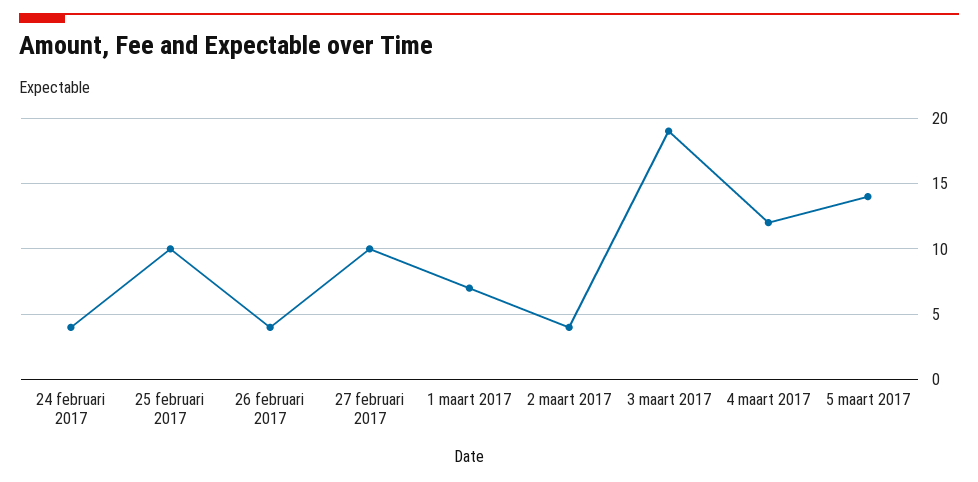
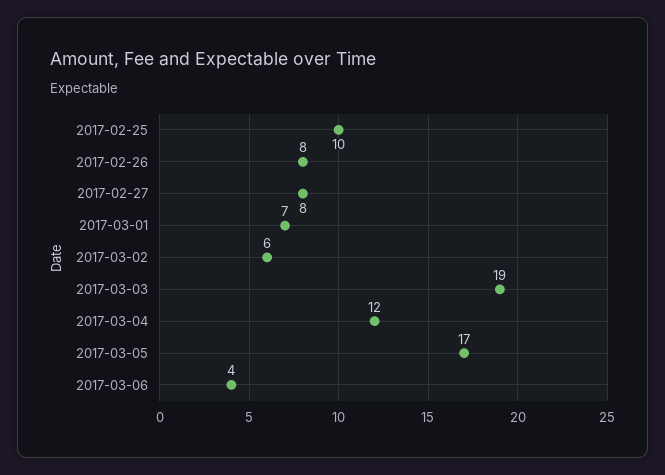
24 februari 2017: 4 -> none
26 februari 2017: 4 -> 8
27 februari 2017: 10 -> 8
2 maart 2017: 4 -> 6
5 maart 2017: 14 -> 17
2017-03-06: none -> 4

